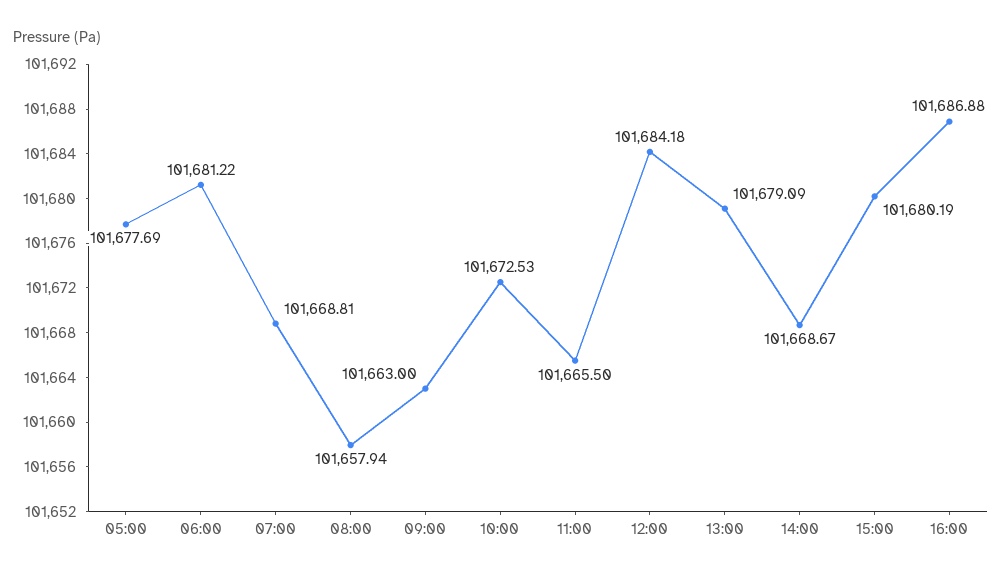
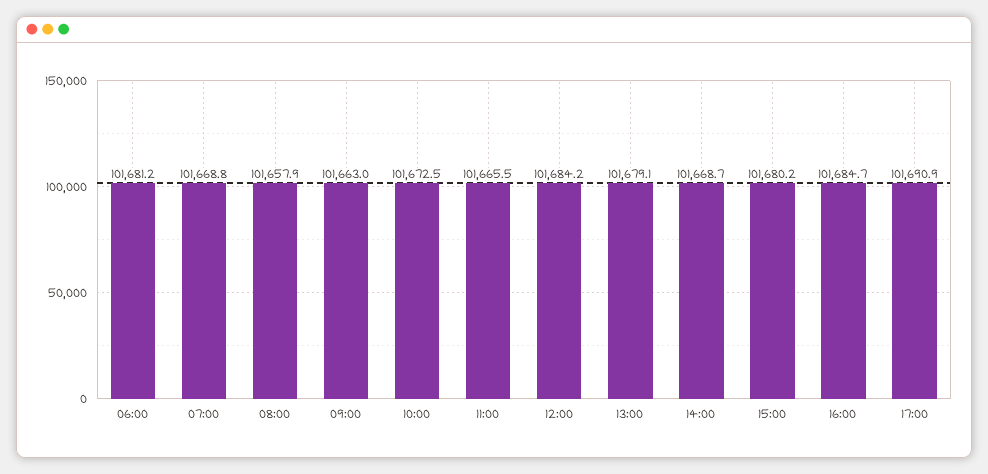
05:00: 101677.69 -> none
16:00: 101686.88 -> 101684.7
17:00: none -> 101690.9

